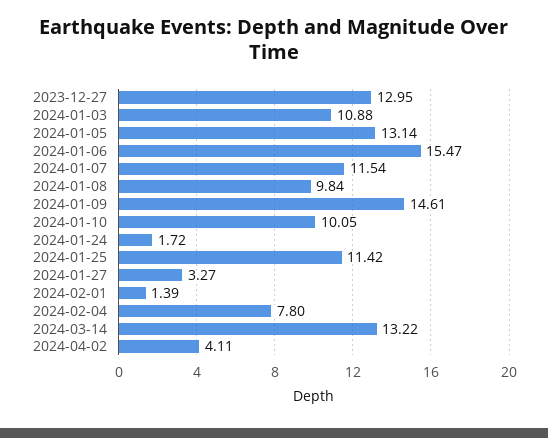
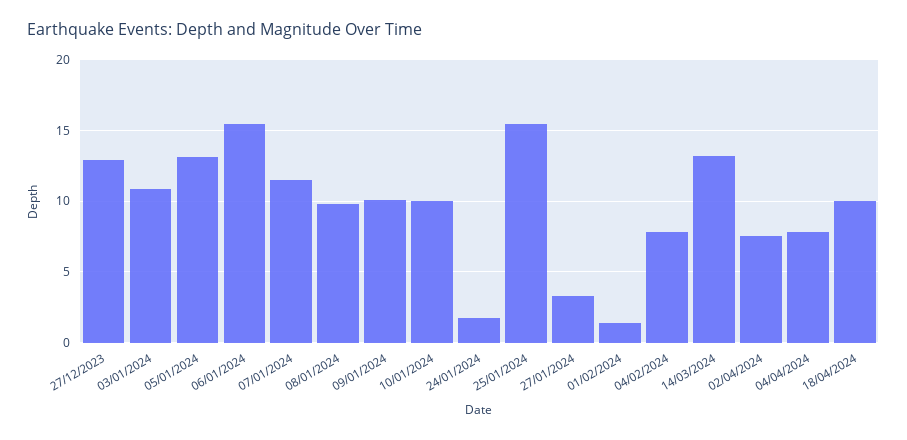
2024-01-09: 14.61 -> 10
2024-01-25: 11.42 -> 15.5
2024-04-02: 4.11 -> 7.5
04/04/2024: none -> 8
18/04/2024: none -> 10

